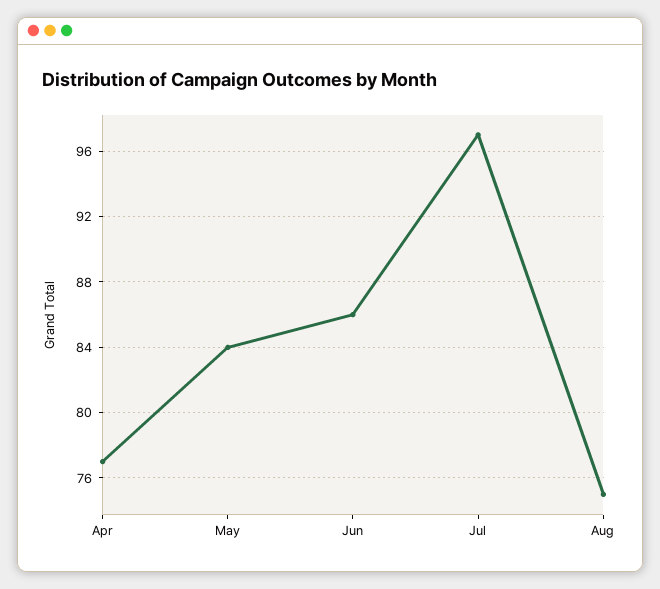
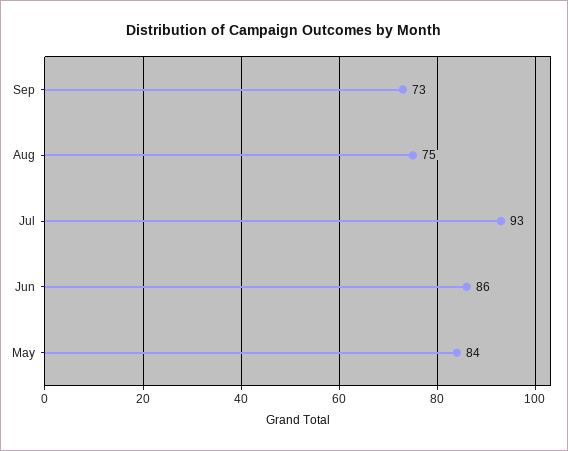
Apr: 77 -> none
Jul: 97 -> 93
Sep: none -> 73

